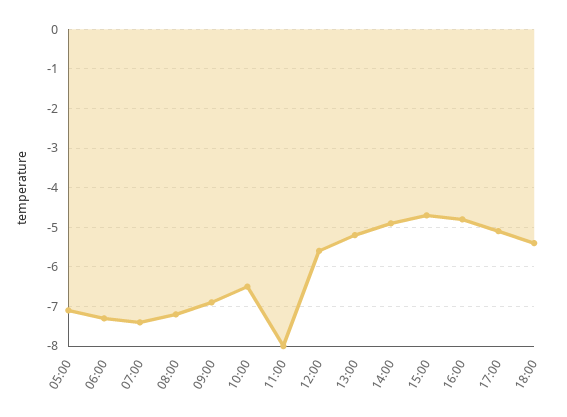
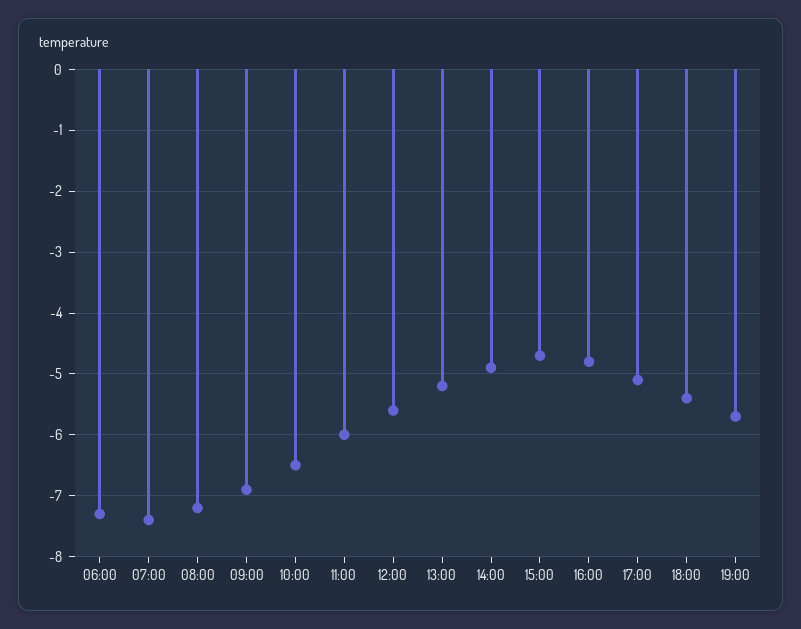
05:00: -7 -> none
11:00: -8 -> -6
19:00: none -> -5.7

